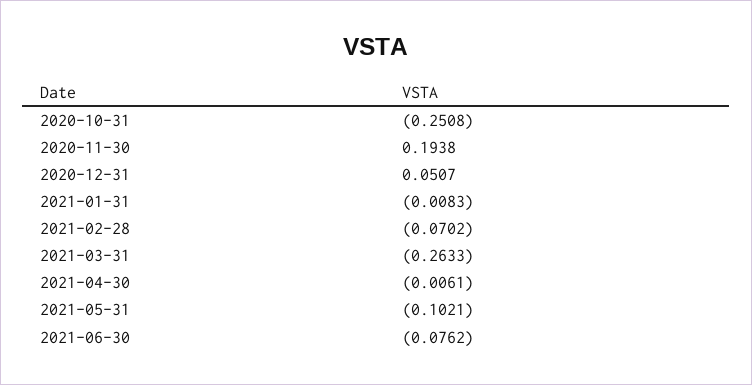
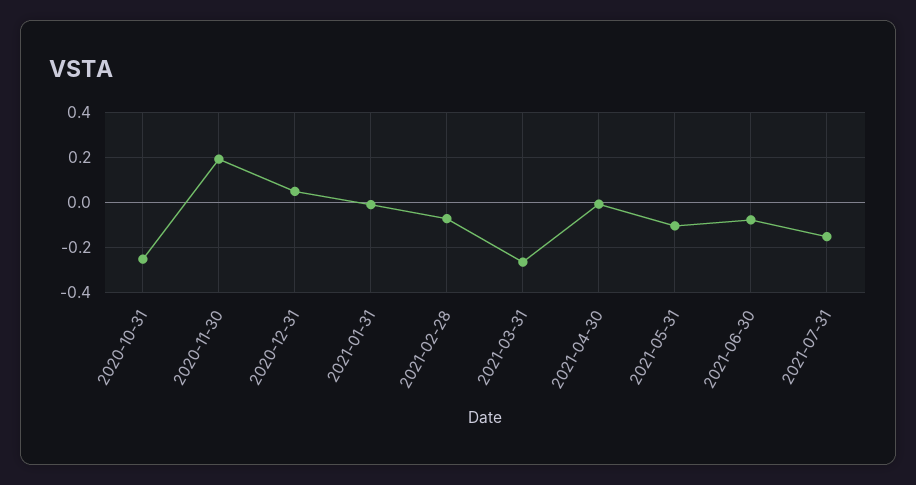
2021-07-31: none -> -0.15

